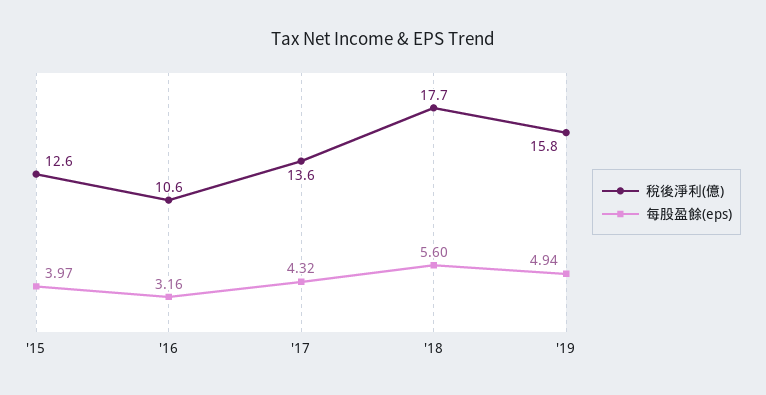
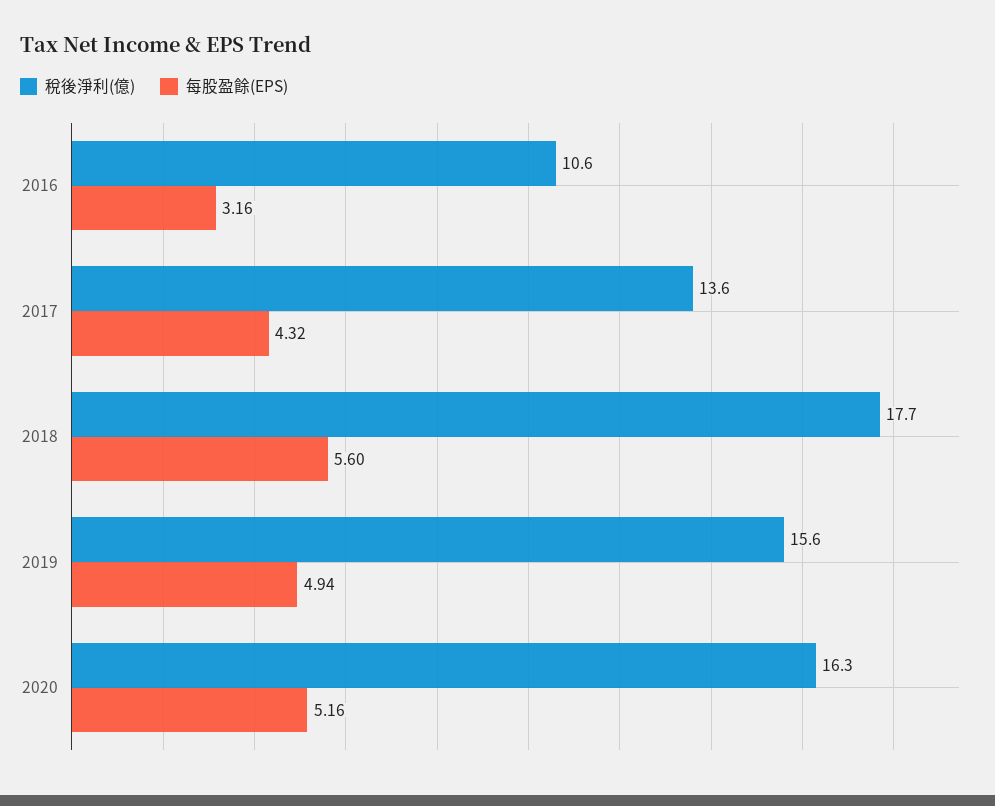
稅後淨利(億), '15: 12.6 -> none
每股盈餘(eps), '15: 3.97 -> none
稅後淨利(億), '19: 15.8 -> 15.6
稅後淨利(億), 2020: none -> 16.3
每股盈餘(eps), 2020: none -> 5.16

